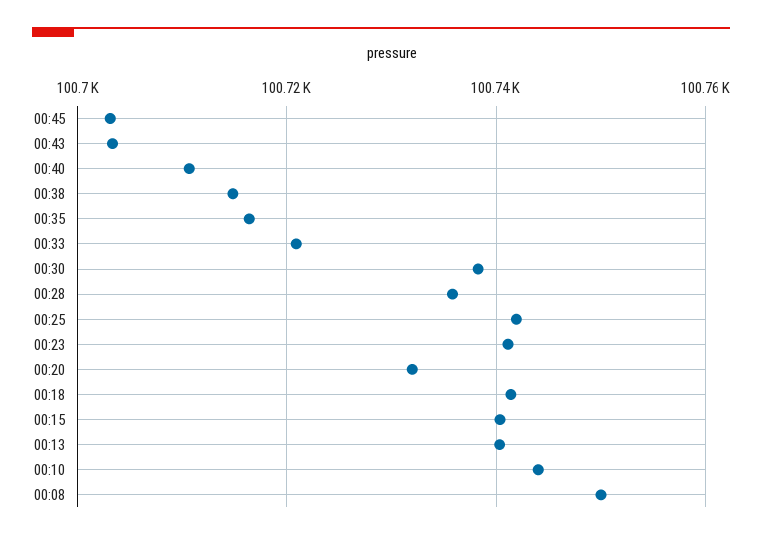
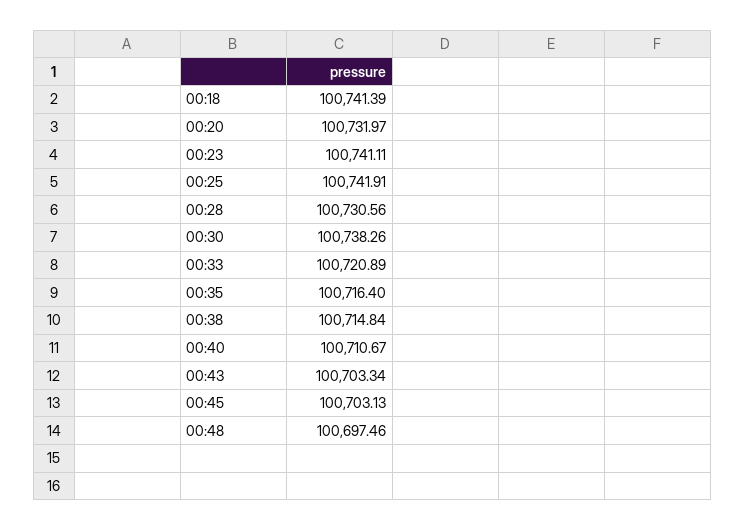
00:28: 100736 -> 100730.56
00:15: 100740 -> none
00:13: 100740 -> none
00:10: 100744 -> none
00:08: 100750 -> none
00:48: none -> 100697.46

